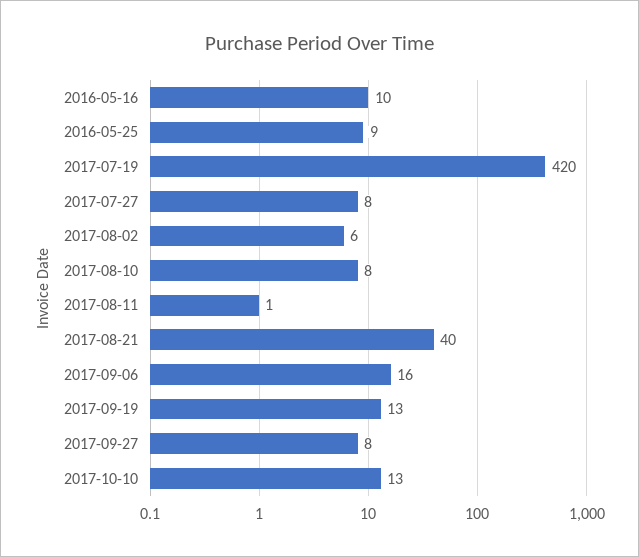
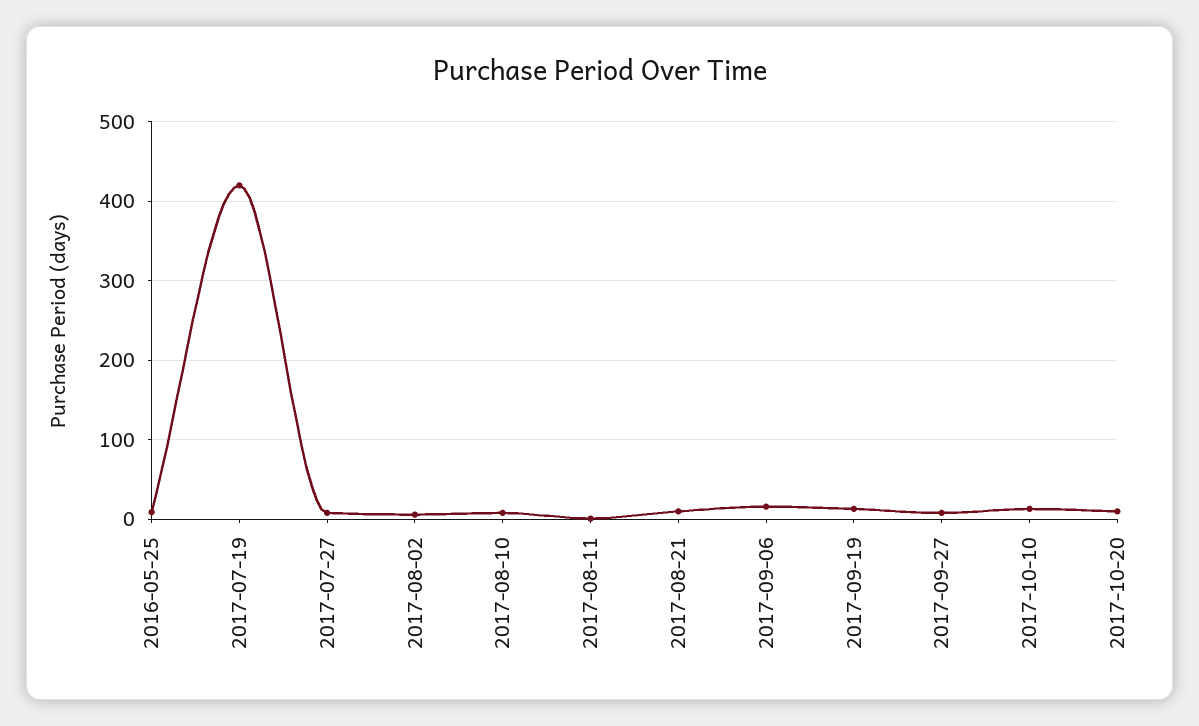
2016-05-16: 10 -> none
2017-08-21: 40 -> 10
2017-10-20: none -> 10

